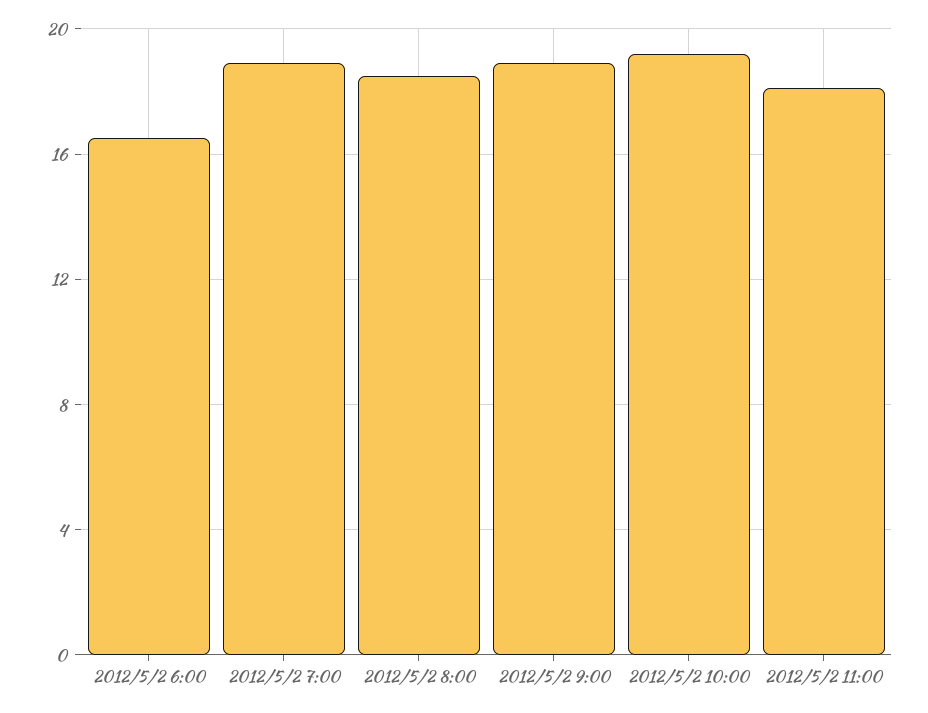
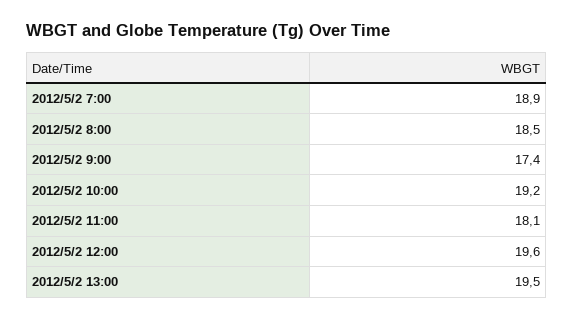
2012/5/2 6:00: 16.5 -> none
2012/5/2 9:00: 19 -> 17.4
2012/5/2 12:00: none -> 19.6
2012/5/2 13:00: none -> 19.5

